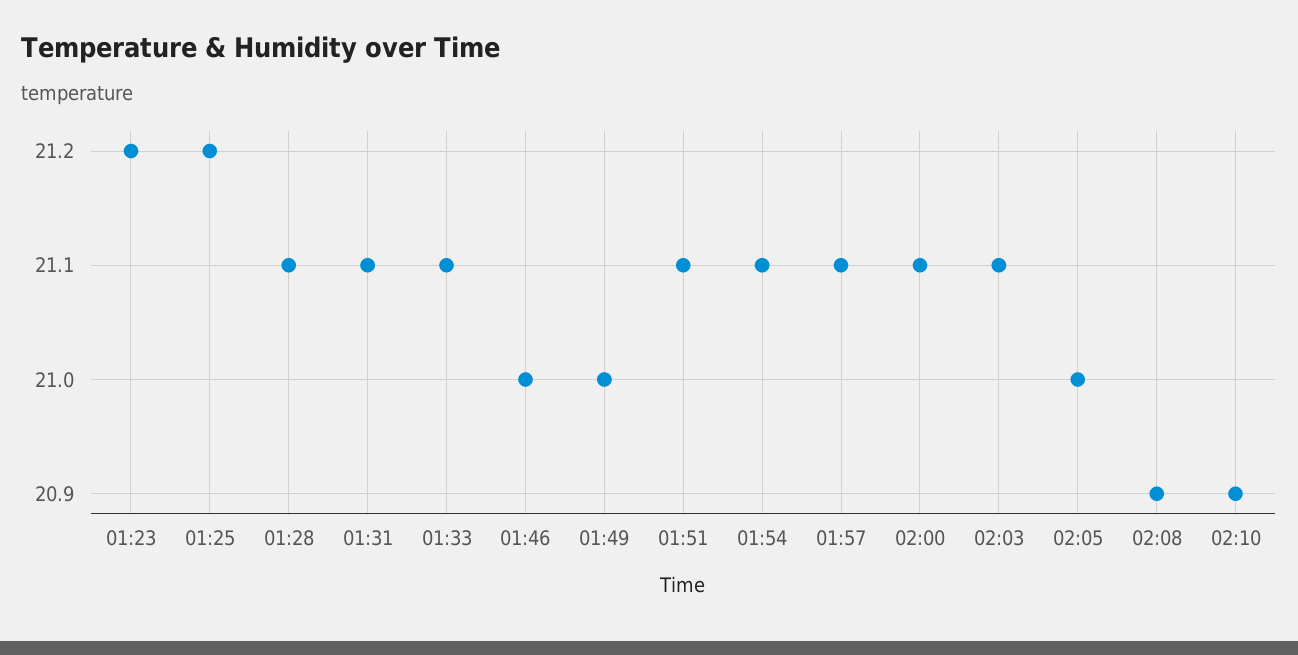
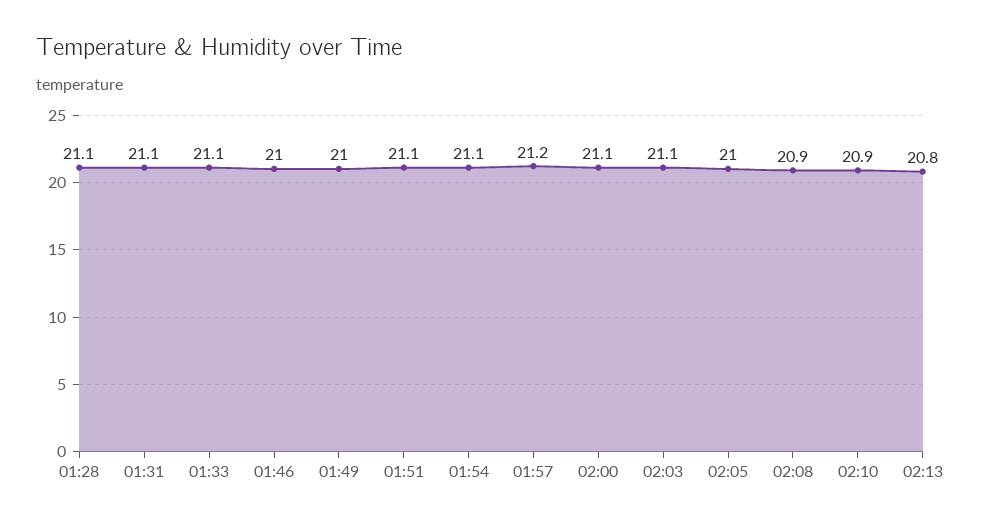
01:23: 21.2 -> none
01:25: 21.2 -> none
01:57: 21.1 -> 21.2
02:13: none -> 20.8

